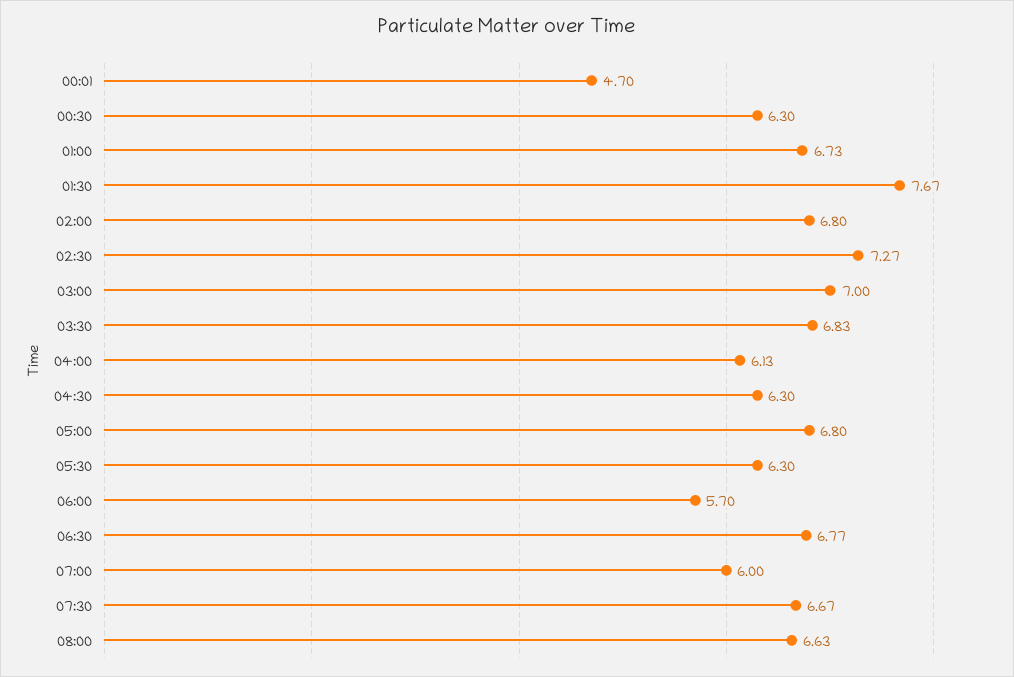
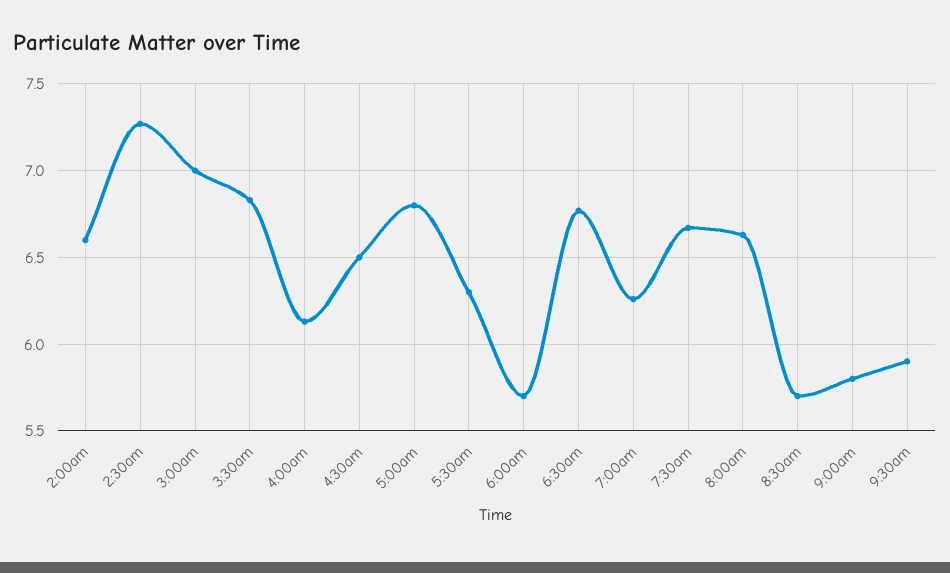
00:01: 4.7 -> none
00:30: 6.3 -> none
01:00: 6.73 -> none
01:30: 7.67 -> none
02:00: 6.8 -> 6.6
04:30: 6.3 -> 6.5
07:00: 6 -> 6.25
8:30am: none -> 5.7
9:00am: none -> 5.8
9:30am: none -> 5.9

